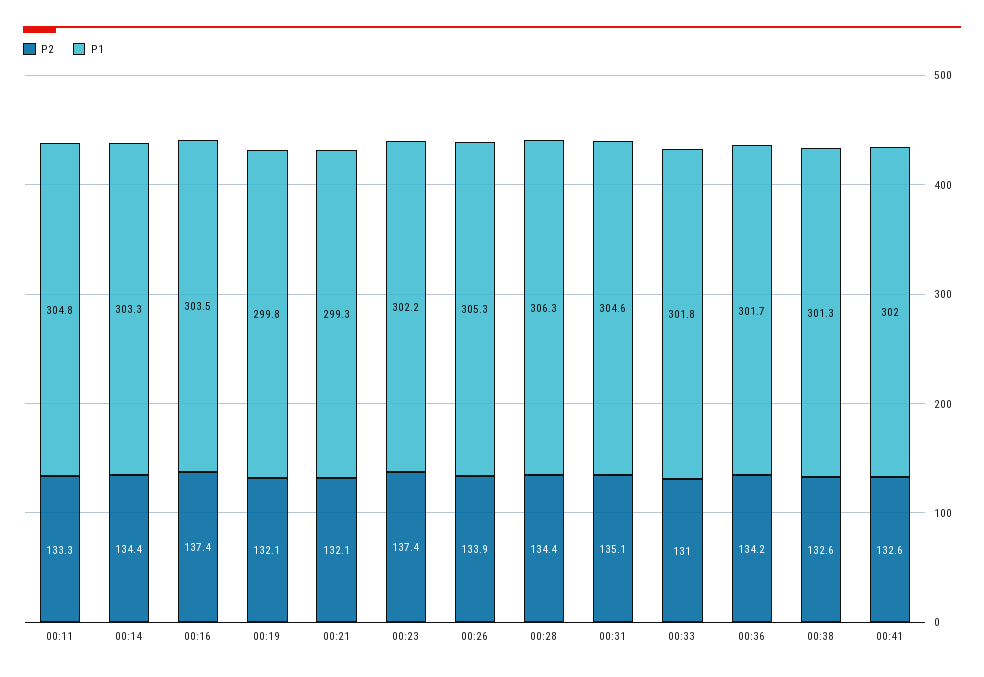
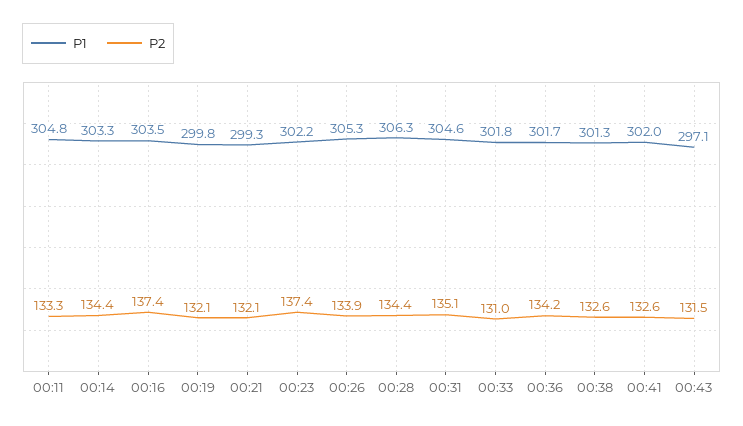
P1, 00:43: none -> 297.1
P2, 00:43: none -> 131.5

